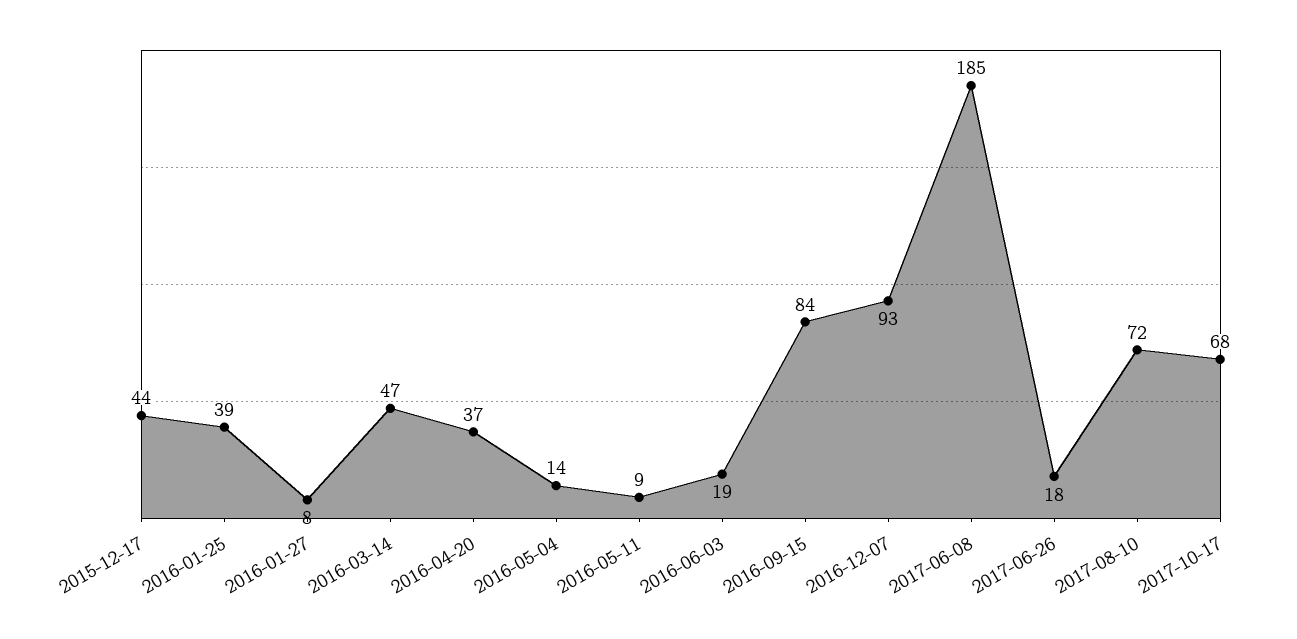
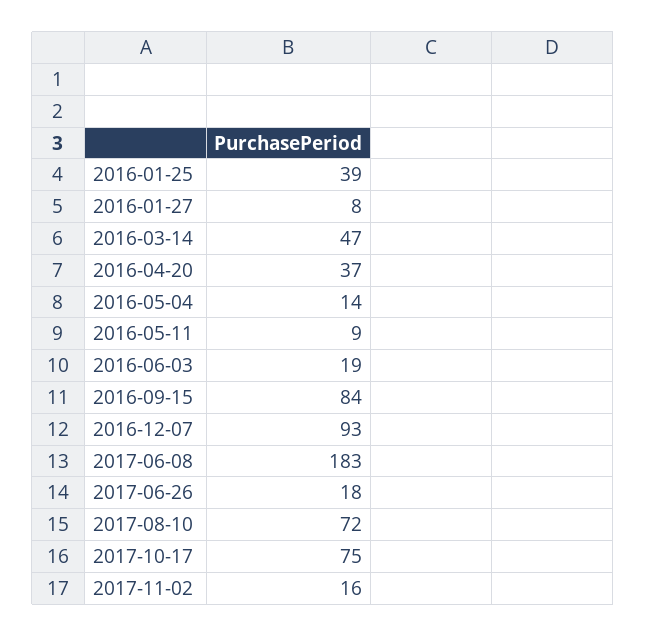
2015-12-17: 44 -> none
2017-06-08: 185 -> 183
2017-10-17: 68 -> 75
2017-11-02: none -> 16

